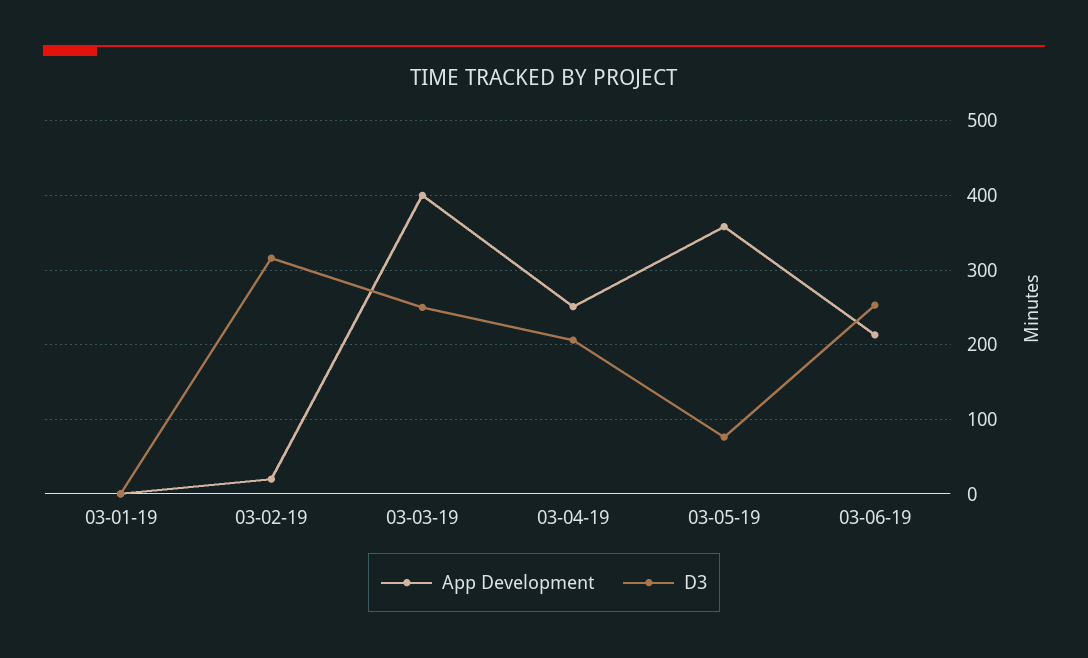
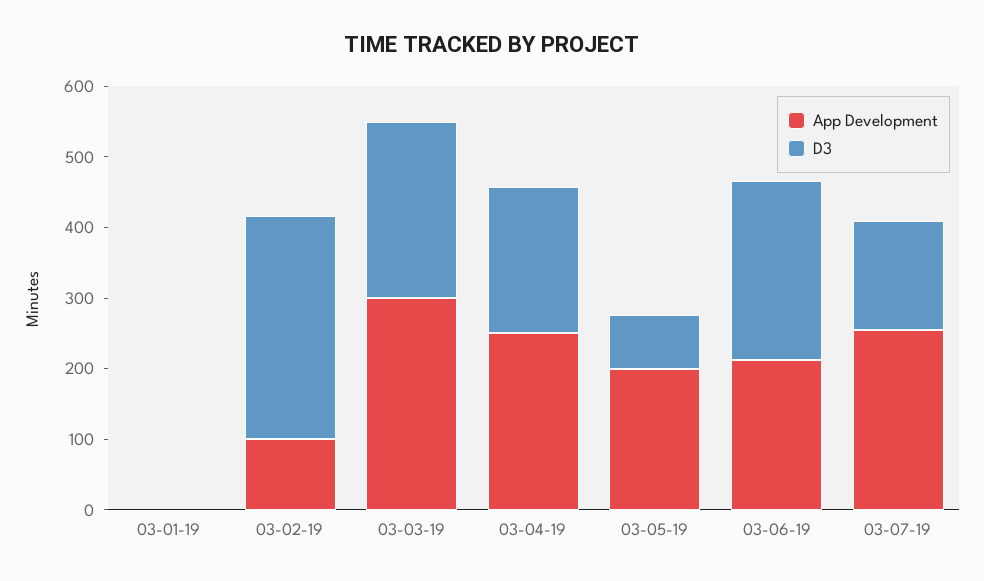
App Development, 03-02-19: 20 -> 100
App Development, 03-03-19: 400 -> 300
App Development, 03-05-19: 360 -> 200
App Development, 03-07-19: none -> 260
D3, 03-07-19: none -> 160

